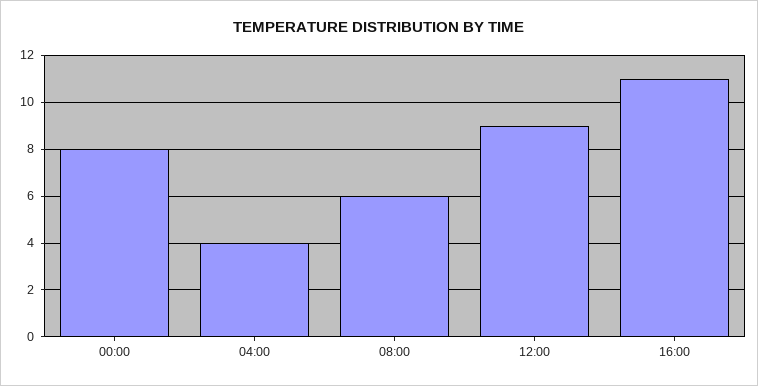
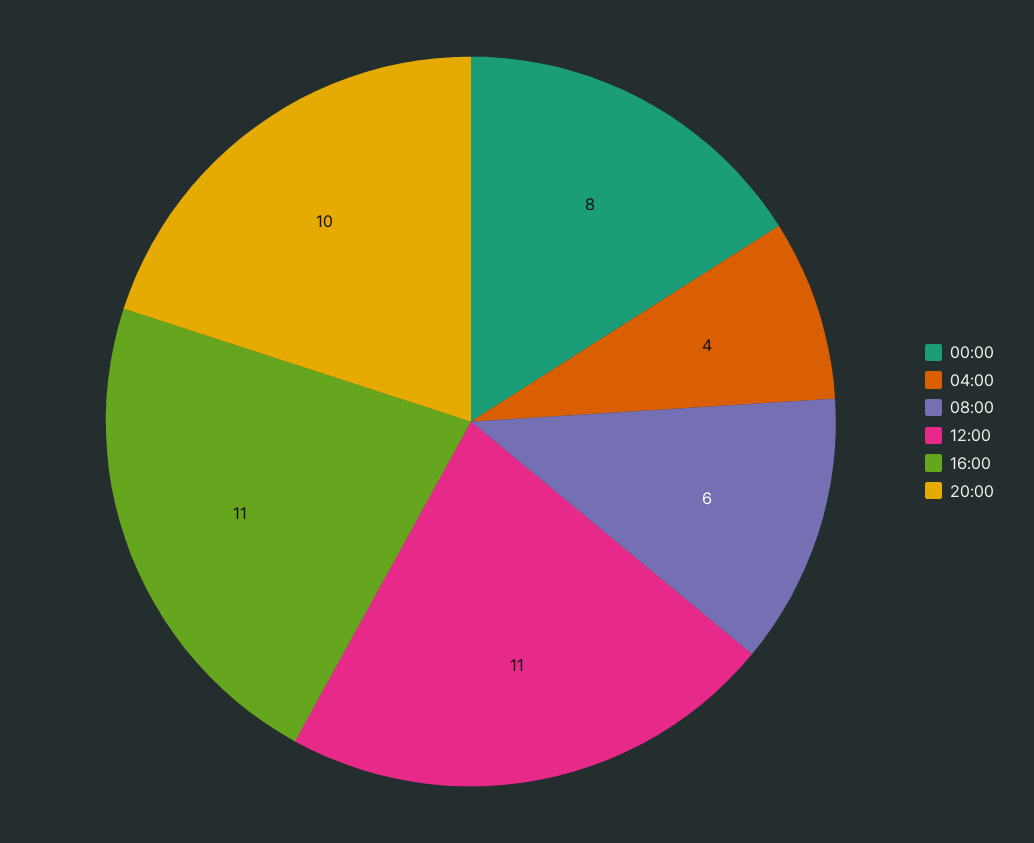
12:00: 9 -> 11
20:00: none -> 10

